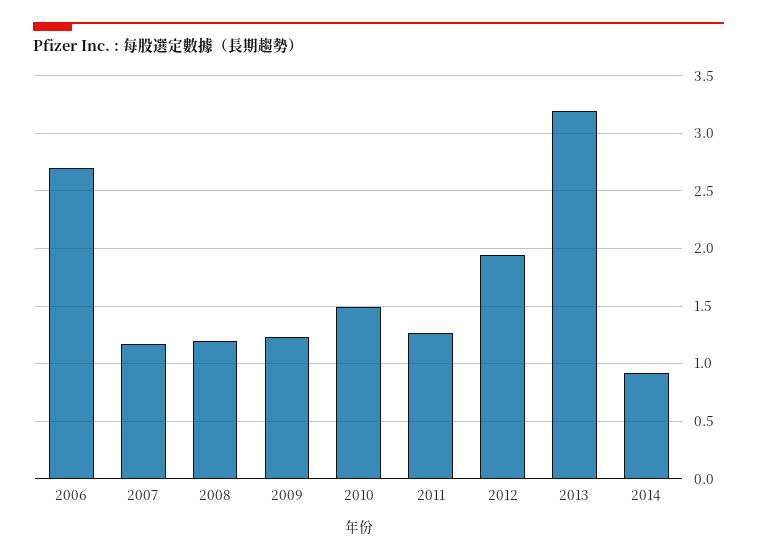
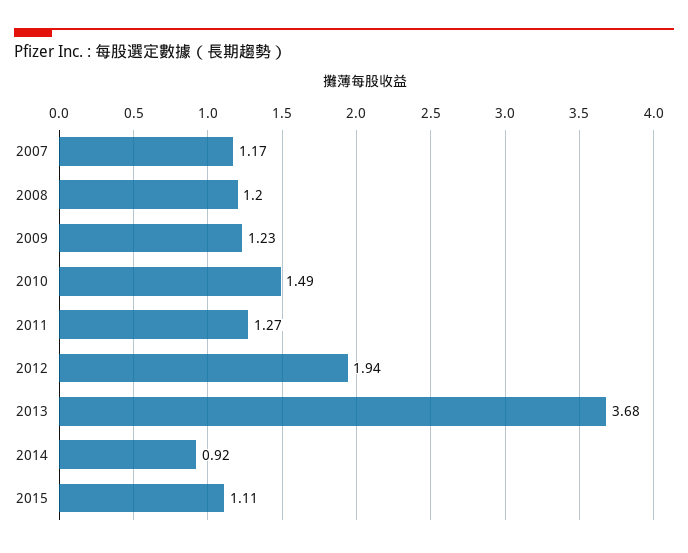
2006: 2.7 -> none
2013: 3.2 -> 3.68
2015: none -> 1.11

